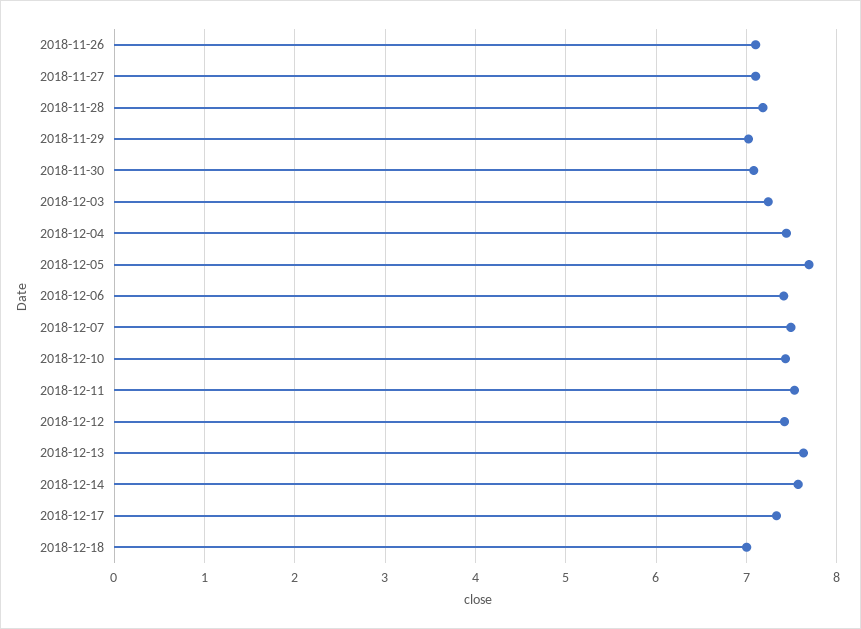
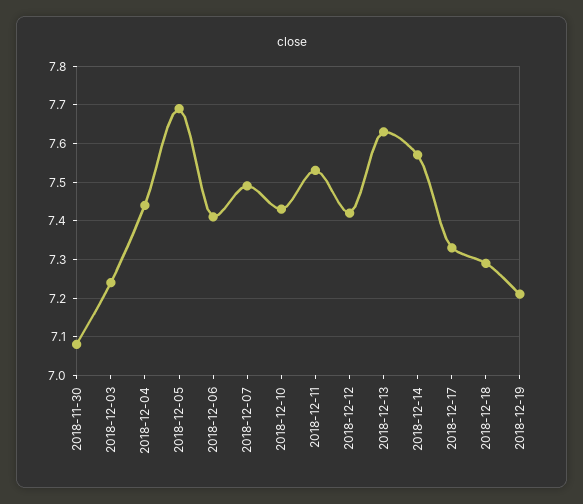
2018-11-26: 7.1 -> none
2018-11-27: 7.1 -> none
2018-11-28: 7.2 -> none
2018-11-29: 7 -> none
2018-12-18: 7 -> 7.3
2018-12-19: none -> 7.2

